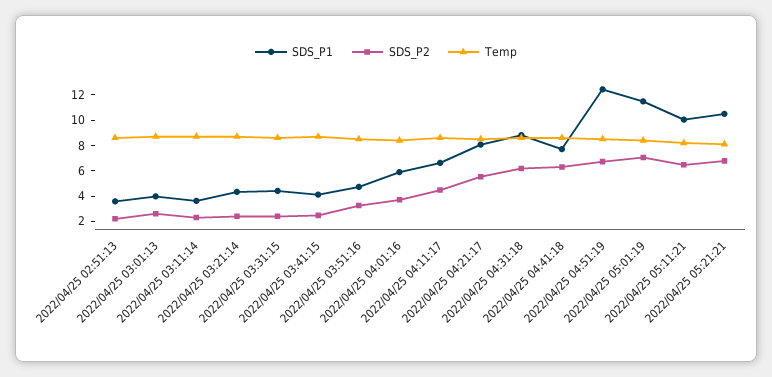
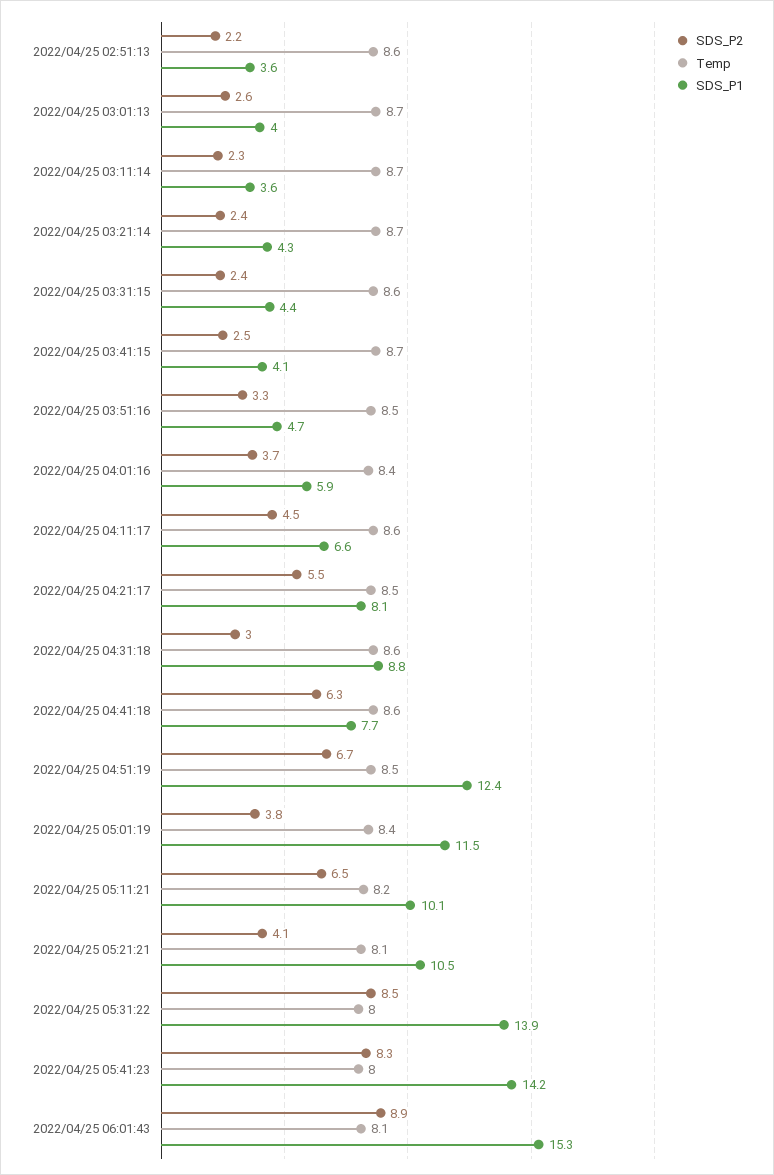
SDS_P2, 2022/04/25 04:31:18: 6 -> 3
SDS_P2, 2022/04/25 05:01:19: 7 -> 3.8
SDS_P2, 2022/04/25 05:21:21: 7 -> 4.1
SDS_P2, 2022/04/25 05:31:22: none -> 8.5
Temp, 2022/04/25 05:31:22: none -> 8
SDS_P1, 2022/04/25 05:31:22: none -> 13.9
SDS_P2, 2022/04/25 05:41:23: none -> 8.3
Temp, 2022/04/25 05:41:23: none -> 8
SDS_P1, 2022/04/25 05:41:23: none -> 14.2
SDS_P2, 2022/04/25 06:01:43: none -> 8.9
Temp, 2022/04/25 06:01:43: none -> 8.1
SDS_P1, 2022/04/25 06:01:43: none -> 15.3

